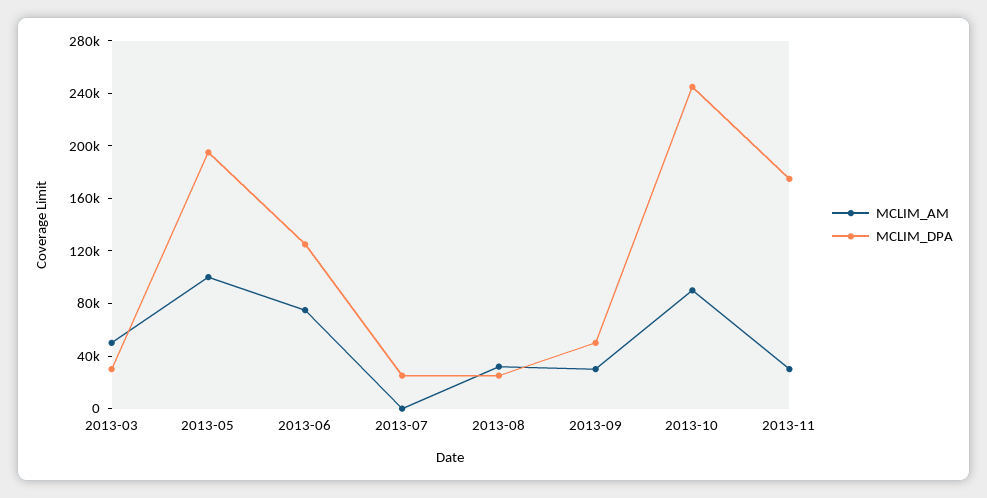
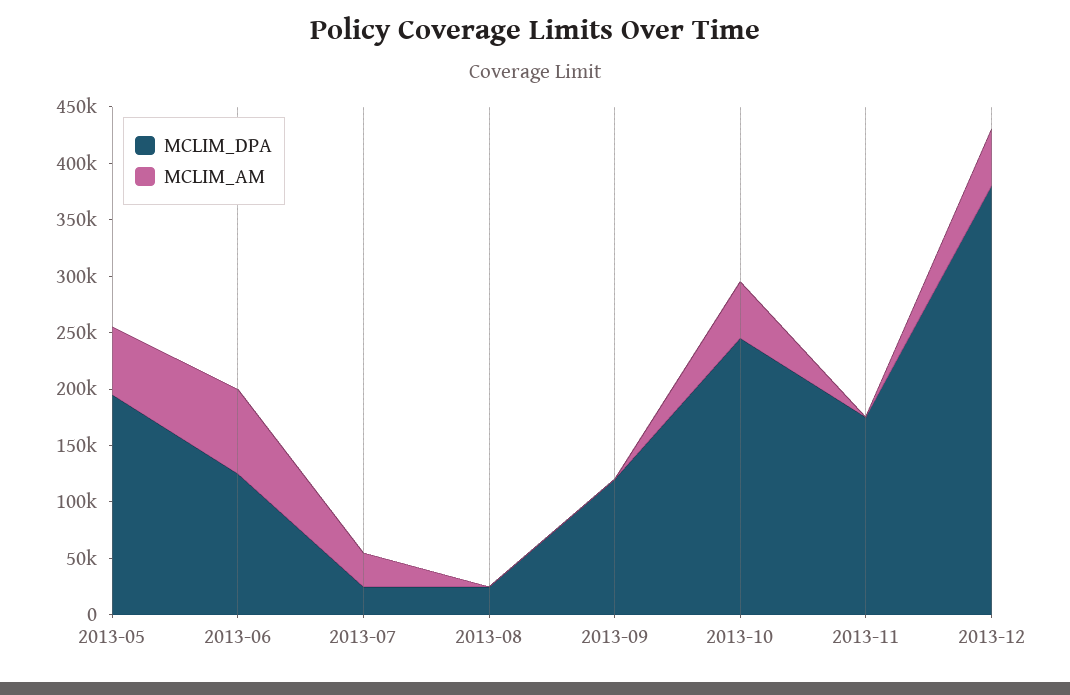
MCLIM_AM, 2013-03: 50000 -> none
MCLIM_DPA, 2013-03: 30000 -> none
MCLIM_AM, 2013-05: 100000 -> 60000
MCLIM_AM, 2013-07: 0 -> 30000
MCLIM_AM, 2013-08: 30000 -> 0
MCLIM_AM, 2013-09: 30000 -> 0
MCLIM_DPA, 2013-09: 50000 -> 120000
MCLIM_AM, 2013-10: 90000 -> 50000
MCLIM_AM, 2013-11: 30000 -> 0
MCLIM_DPA, 2013-12: none -> 380000
MCLIM_AM, 2013-12: none -> 50000

